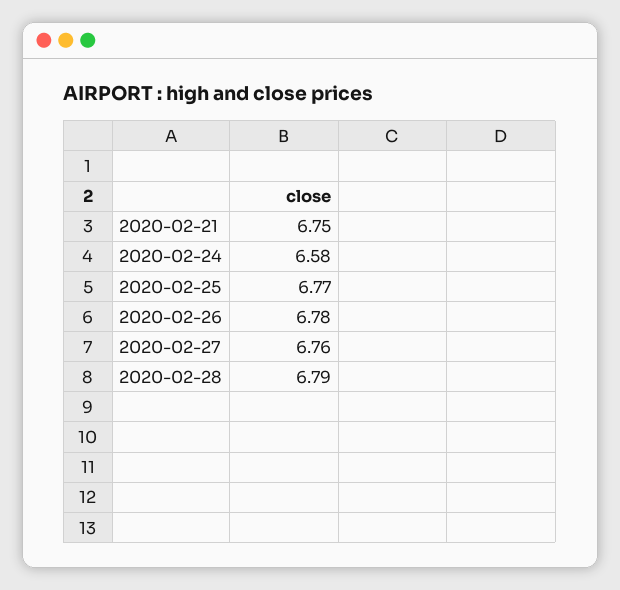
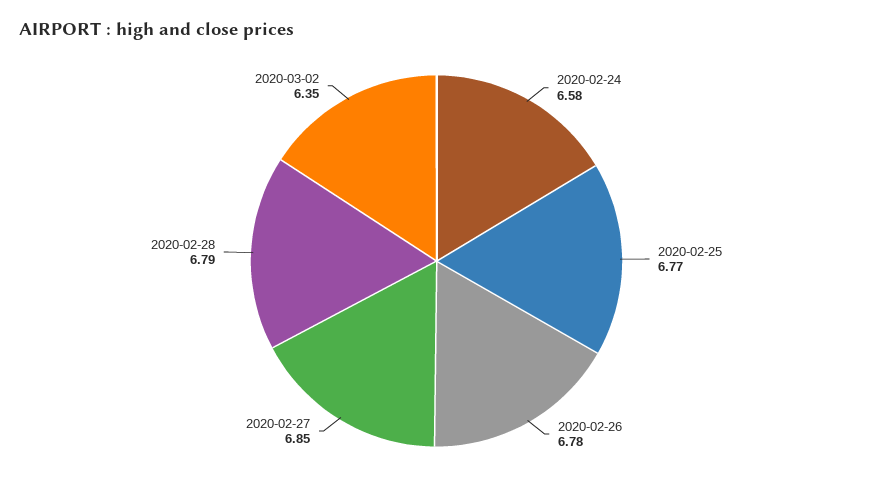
2020-02-21: 6.75 -> none
2020-02-27: 6.76 -> 6.85
2020-03-02: none -> 6.35

